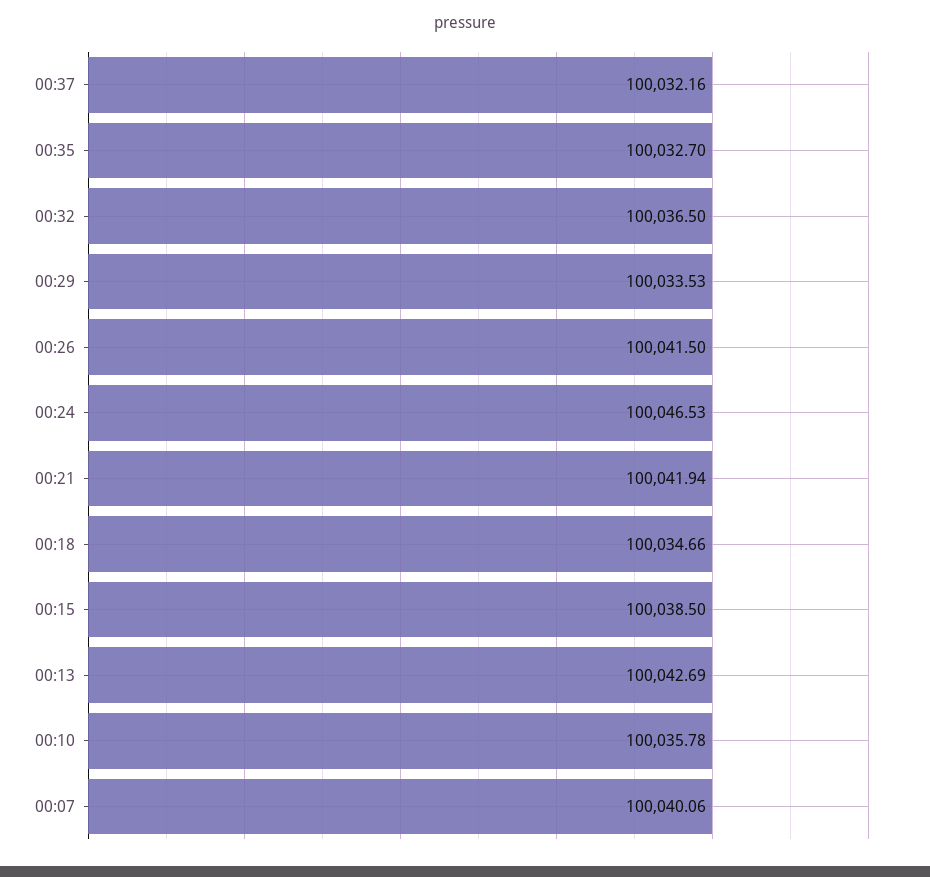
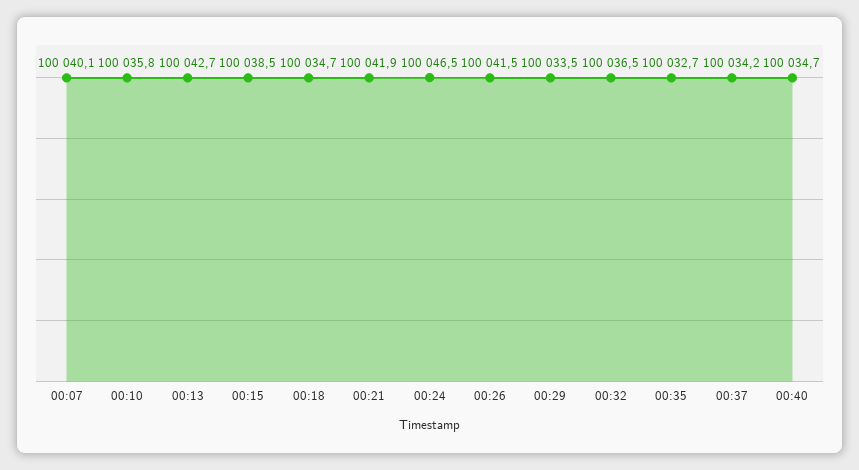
00:37: 100032.16 -> 100034.2
00:40: none -> 100034.7

